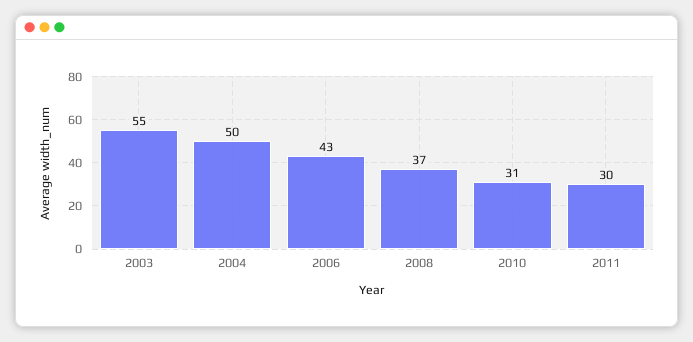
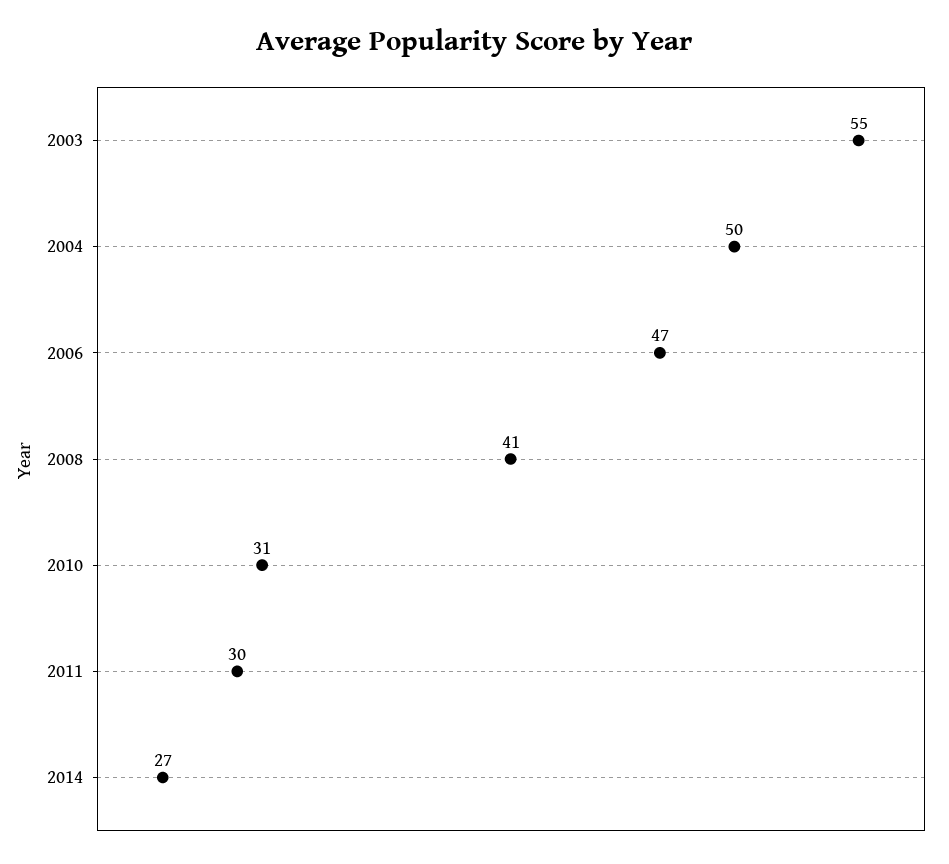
2006: 43 -> 47
2008: 37 -> 41
2014: none -> 27

